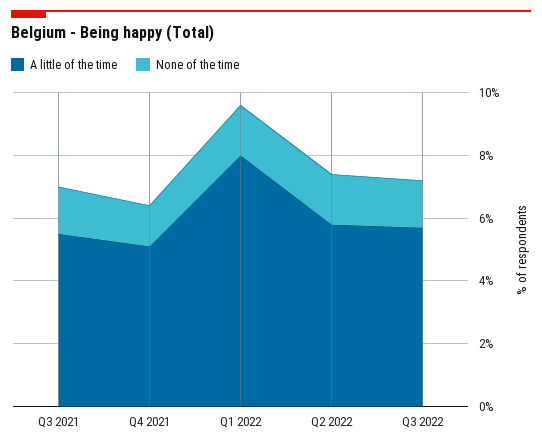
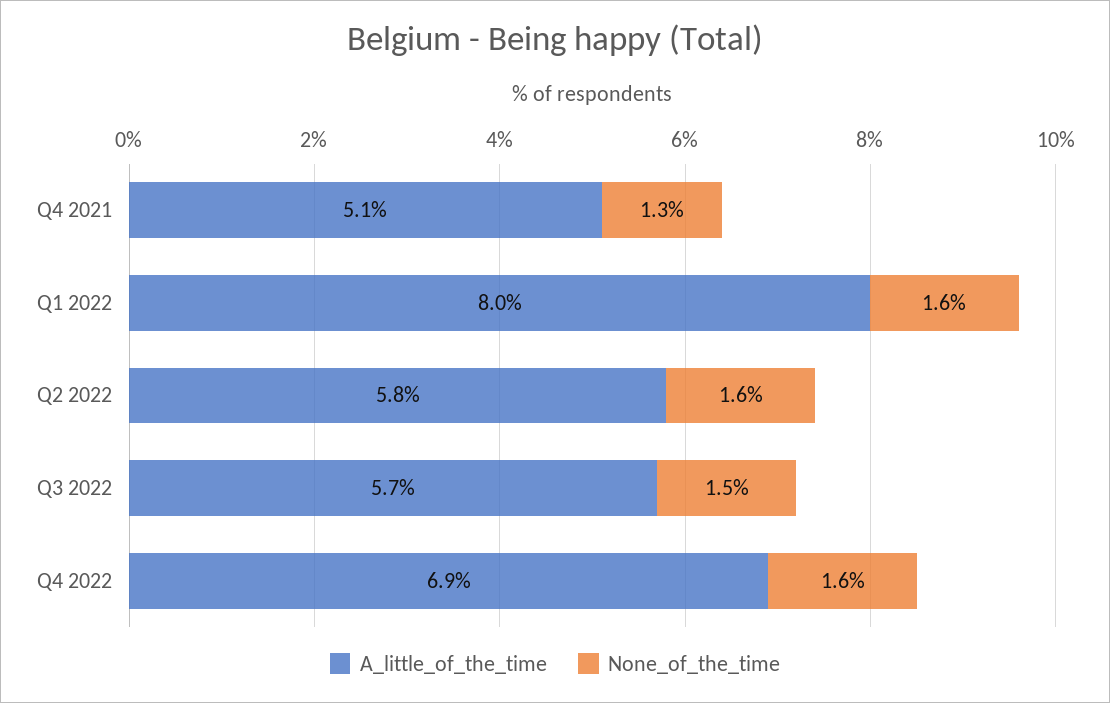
A little of the time, Q3 2021: 5.5 -> none
None of the time, Q3 2021: 1.5 -> none
A little of the time, Q4 2022: none -> 6.9
None of the time, Q4 2022: none -> 1.6

